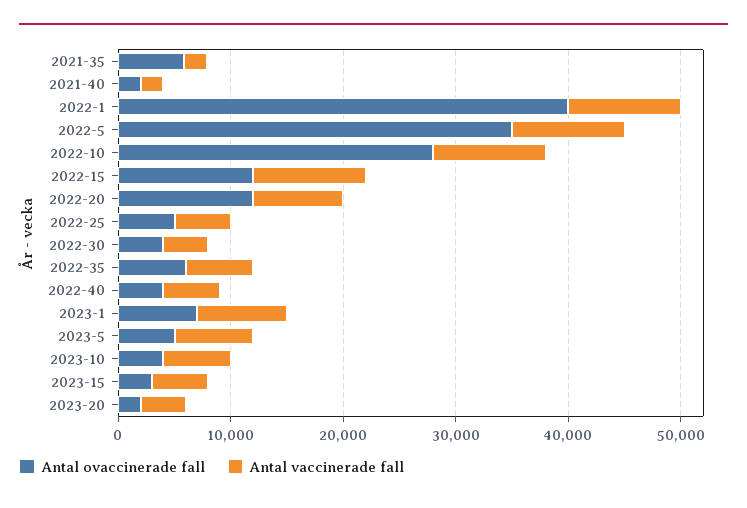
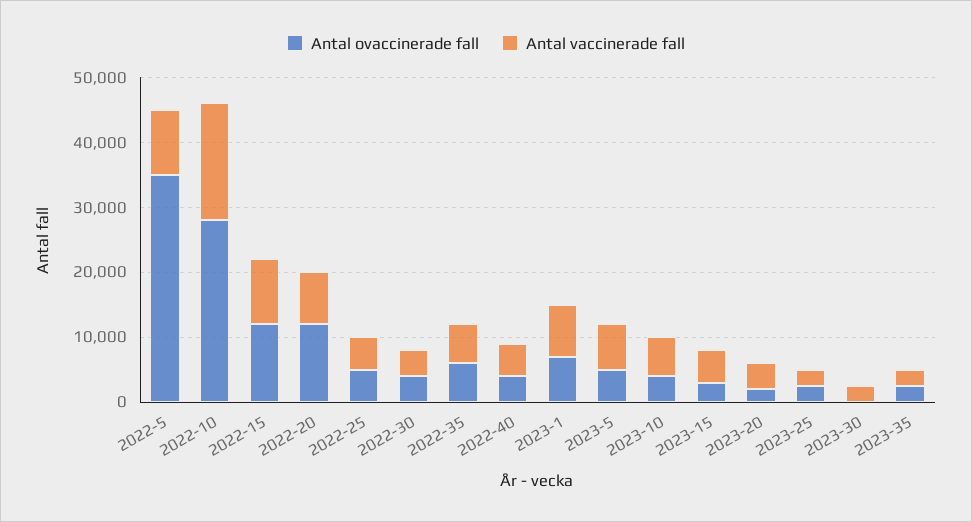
Antal ovaccinerade fall, 2021-35: 6000 -> none
Antal vaccinerade fall, 2021-35: 2000 -> none
Antal ovaccinerade fall, 2021-40: 2000 -> none
Antal vaccinerade fall, 2021-40: 2000 -> none
Antal ovaccinerade fall, 2022-1: 40000 -> none
Antal vaccinerade fall, 2022-1: 10000 -> none
Antal vaccinerade fall, 2022-10: 10000 -> 18000
Antal ovaccinerade fall, 2023-25: none -> 2000
Antal vaccinerade fall, 2023-25: none -> 2000
Antal ovaccinerade fall, 2023-30: none -> 0
Antal vaccinerade fall, 2023-30: none -> 2000
Antal ovaccinerade fall, 2023-35: none -> 2000
Antal vaccinerade fall, 2023-35: none -> 2000

